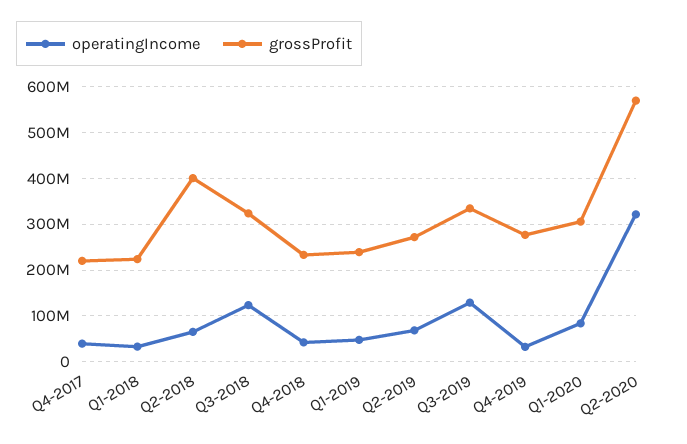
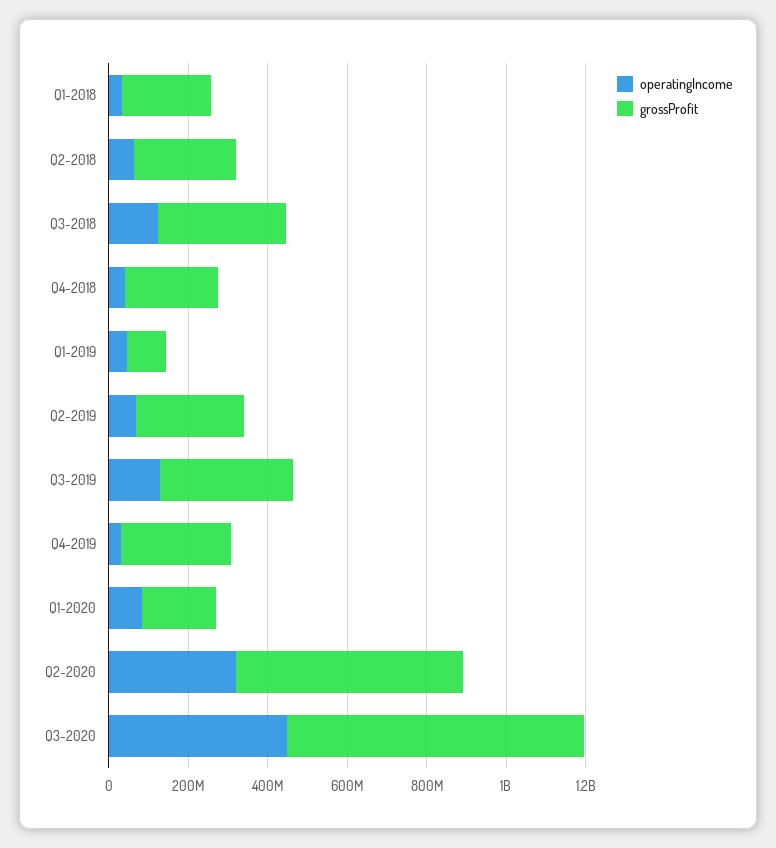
operatingIncome, Q4-2017: 40000000 -> none
grossProfit, Q4-2017: 220000000 -> none
grossProfit, Q2-2018: 400000000 -> 250000000
grossProfit, Q1-2019: 240000000 -> 100000000
grossProfit, Q1-2020: 300000000 -> 200000000
operatingIncome, Q3-2020: none -> 450000000
grossProfit, Q3-2020: none -> 750000000

